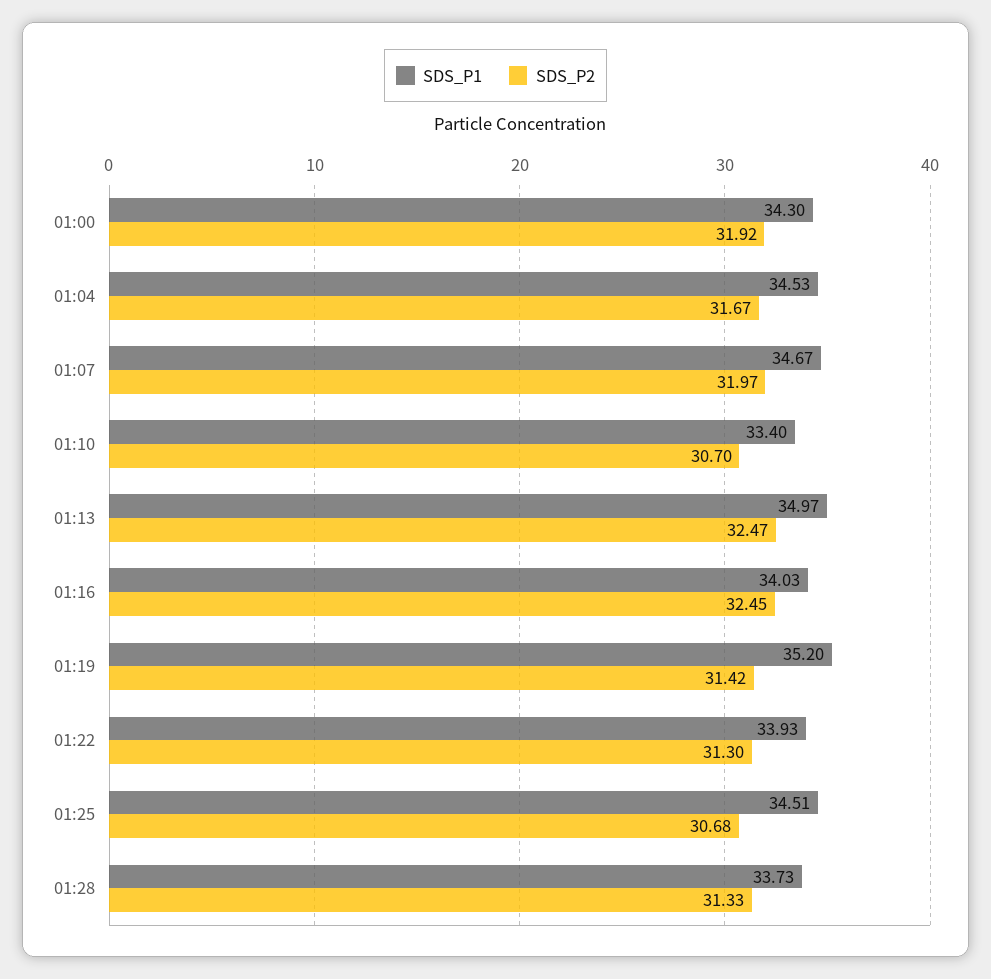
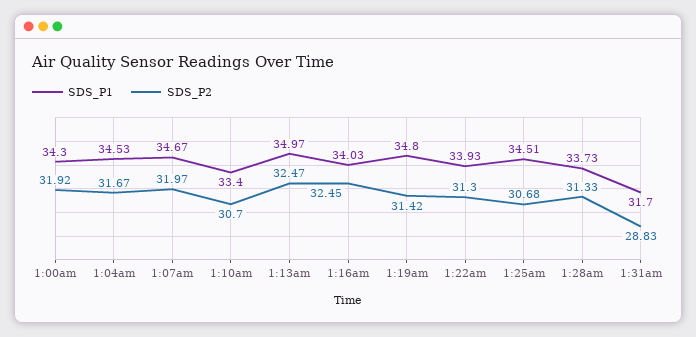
SDS_P1, 01:19: 35.2 -> 34.8
SDS_P1, 1:31am: none -> 31.7
SDS_P2, 1:31am: none -> 28.83

